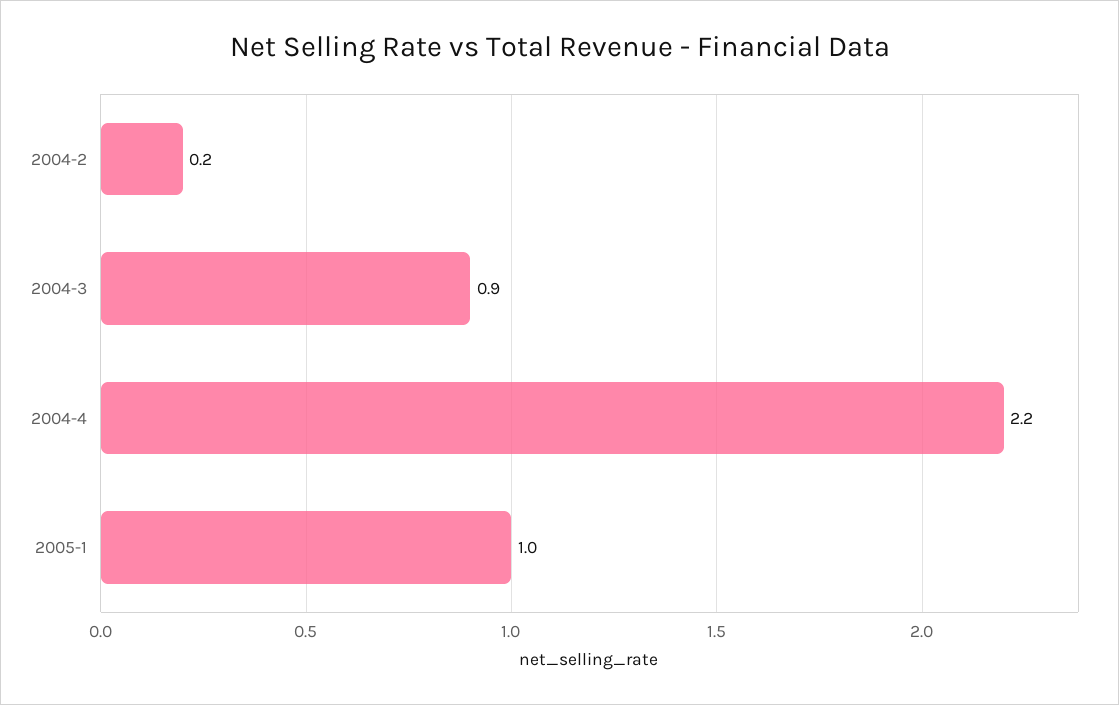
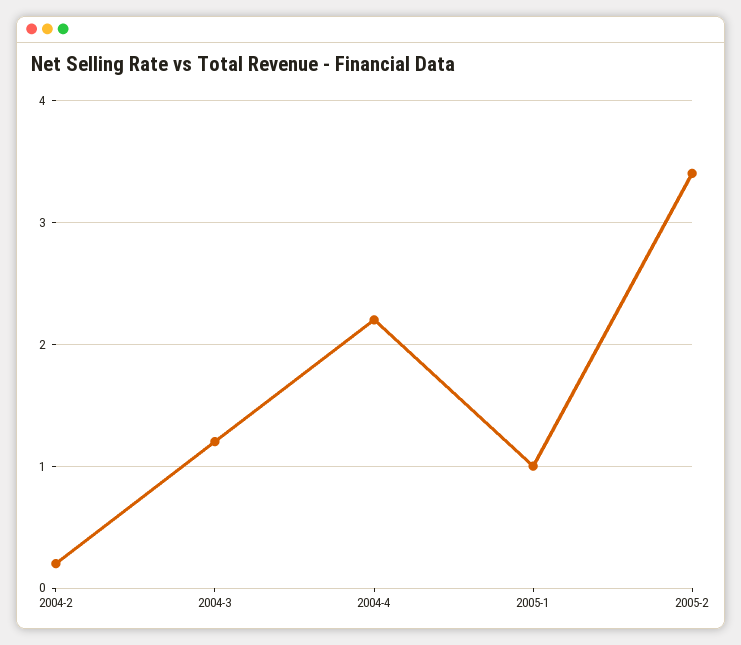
2004-3: 0.9 -> 1.2
2005-2: none -> 3.4

